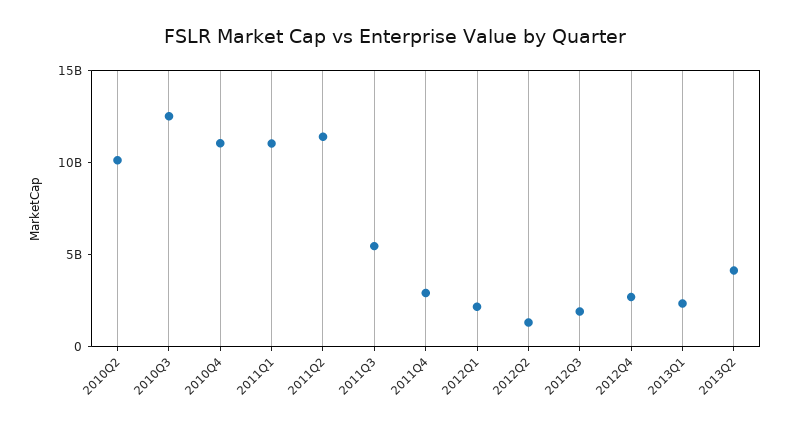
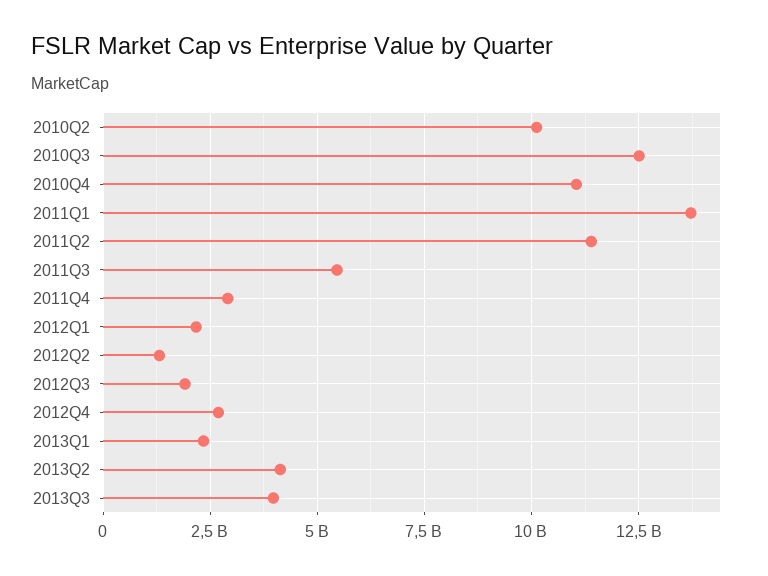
2011Q1: 11000000000 -> 13750000000
2013Q3: none -> 4000000000

